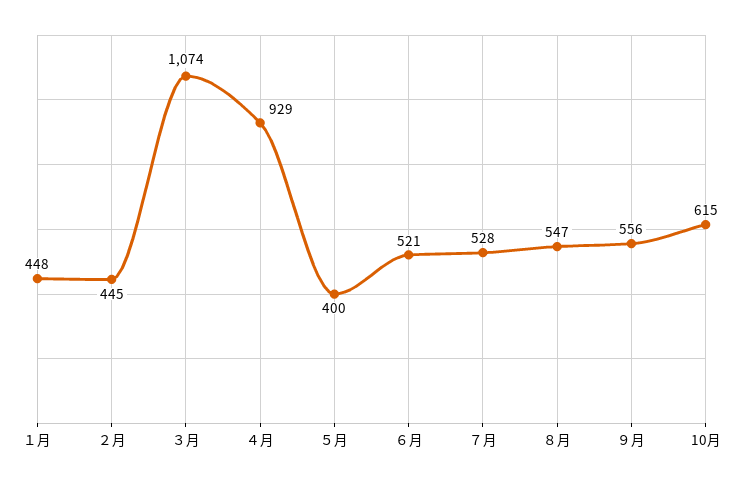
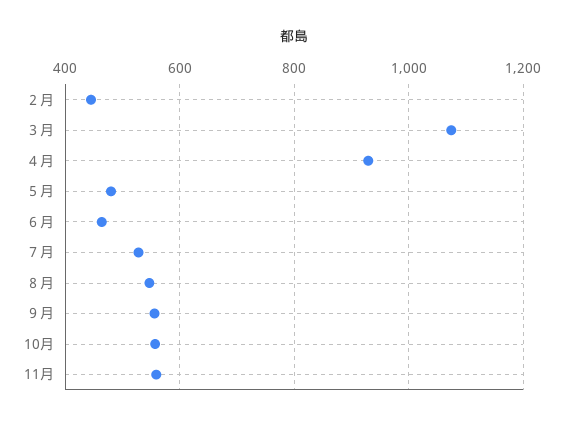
１月: 448 -> none
５月: 400 -> 480
６月: 521 -> 460
10月: 615 -> 560
11月: none -> 560

